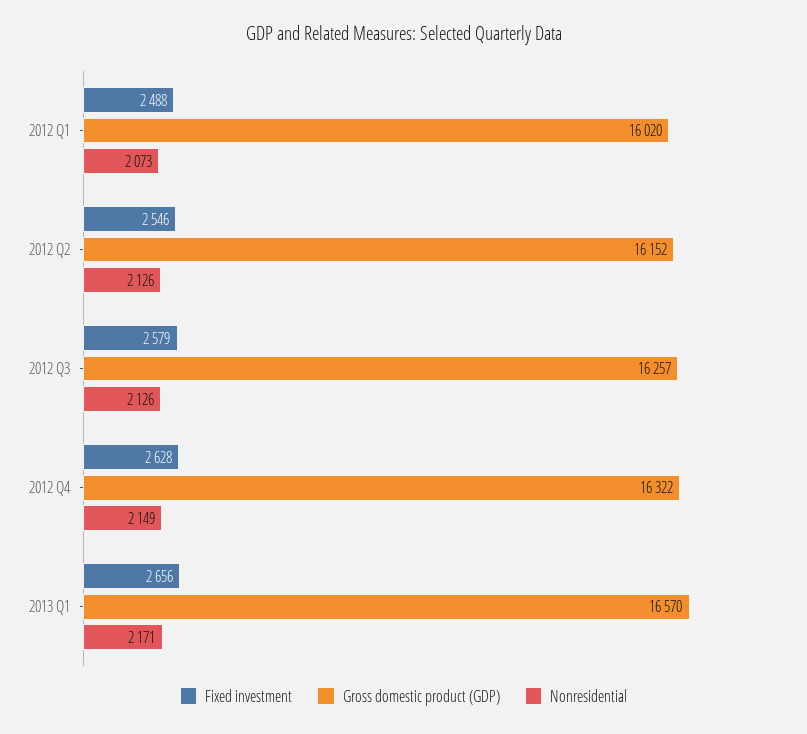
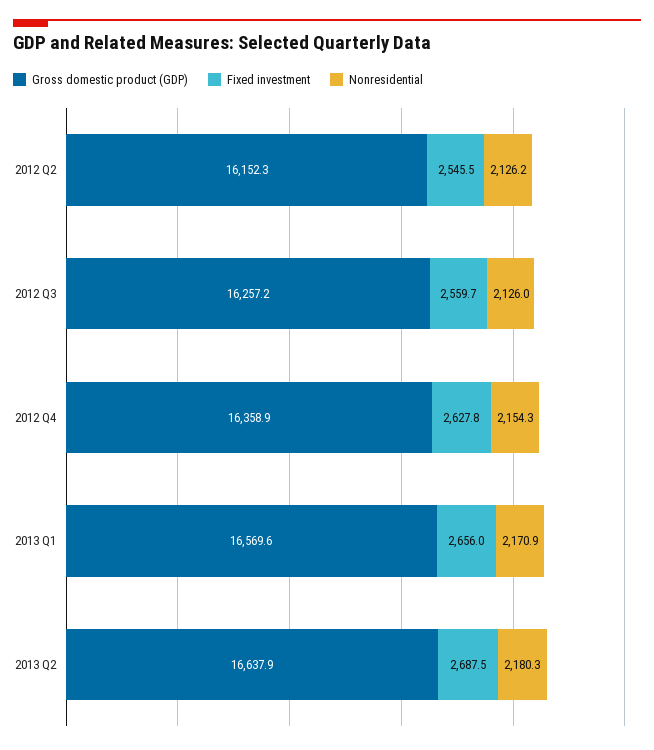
Fixed investment, 2012 Q1: 2488 -> none
Gross domestic product (GDP), 2012 Q1: 16020 -> none
Nonresidential, 2012 Q1: 2073 -> none
Fixed investment, 2012 Q3: 2579 -> 2559.7
Gross domestic product (GDP), 2012 Q4: 16322 -> 16358.9
Nonresidential, 2012 Q4: 2149 -> 2154.3
Gross domestic product (GDP), 2013 Q2: none -> 16637.9
Fixed investment, 2013 Q2: none -> 2687.5
Nonresidential, 2013 Q2: none -> 2180.3

